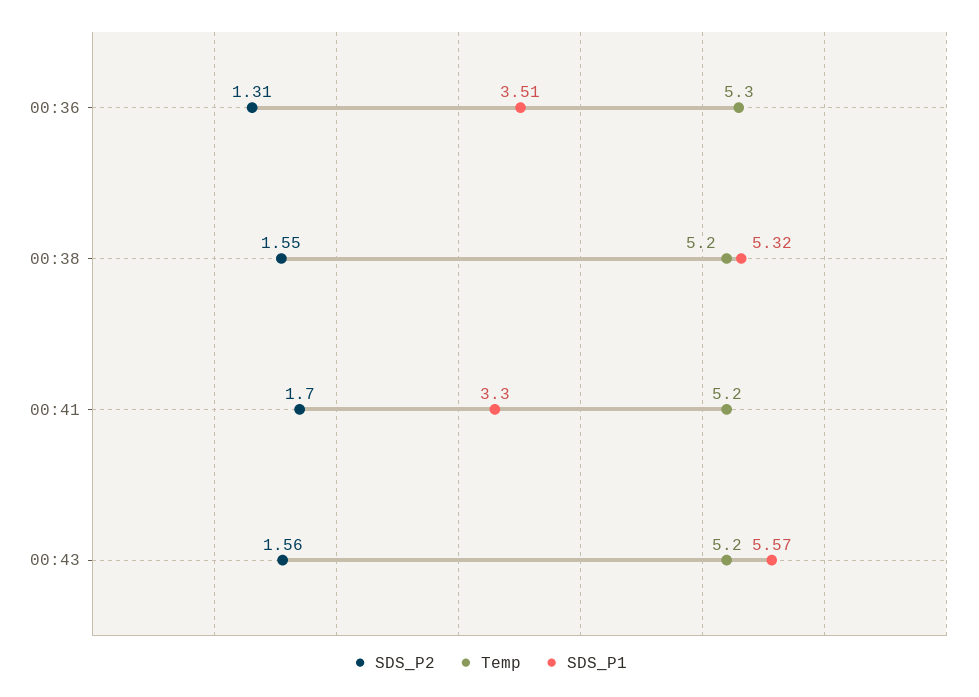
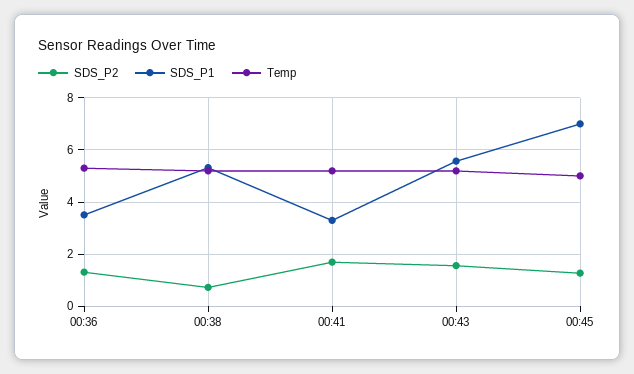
SDS_P2, 00:38: 1.55 -> 0.75
SDS_P2, 00:45: none -> 1.25
SDS_P1, 00:45: none -> 7
Temp, 00:45: none -> 5

